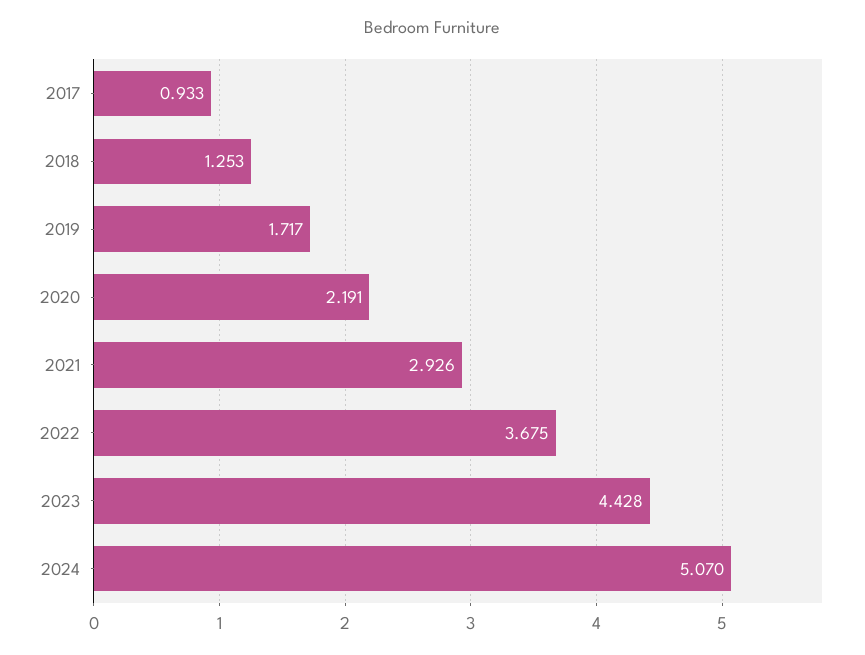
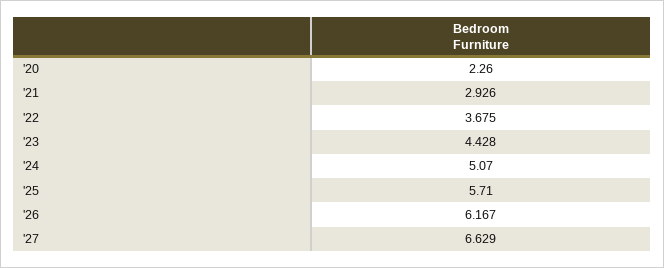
2017: 0.933 -> none
2018: 1.253 -> none
2019: 1.717 -> none
2020: 2.191 -> 2.26
'25: none -> 5.71
'26: none -> 6.167
'27: none -> 6.629

